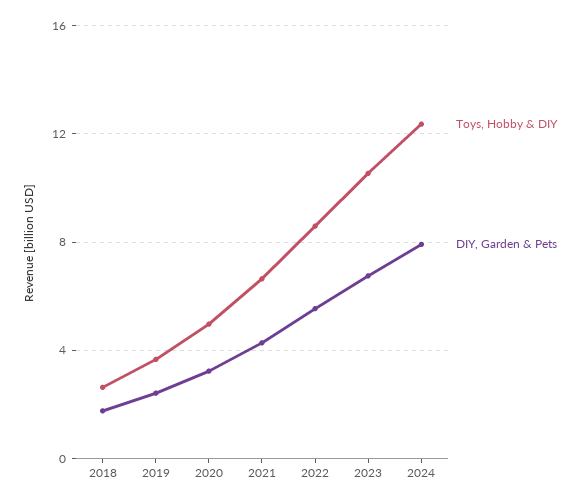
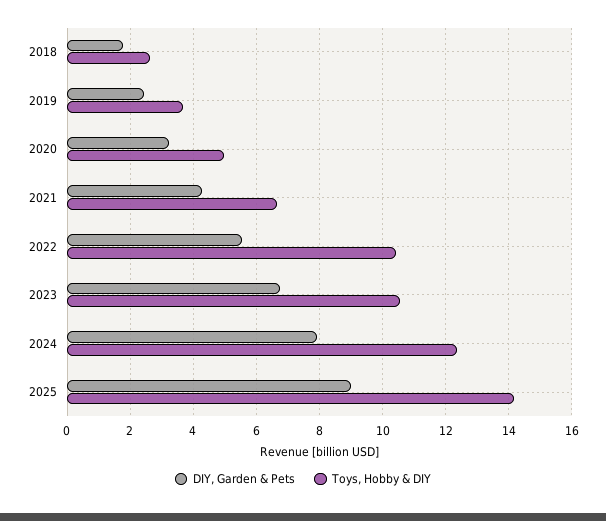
Toys, Hobby & DIY, 2022: 8.5 -> 10.4
DIY, Garden & Pets, 2025: none -> 9
Toys, Hobby & DIY, 2025: none -> 14.2

